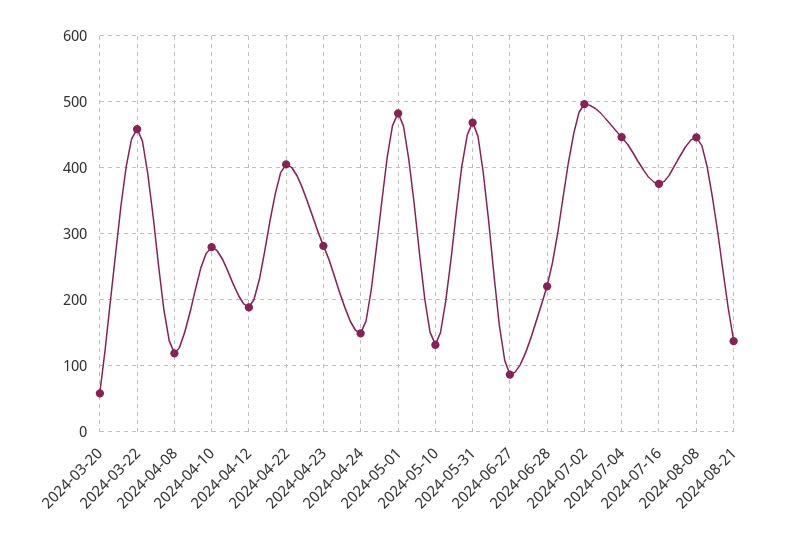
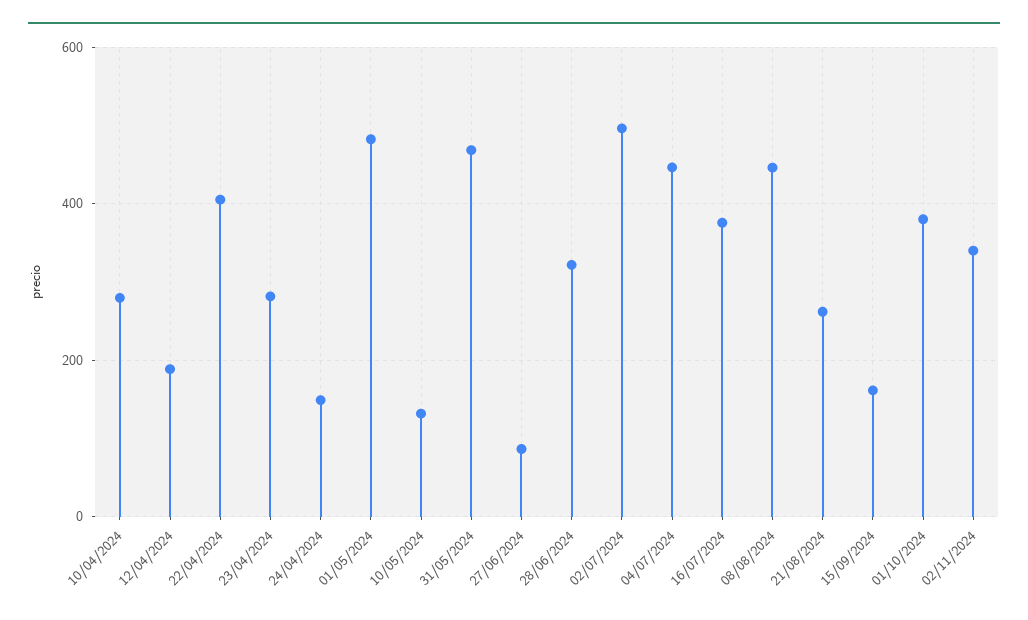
2024-03-20: 60 -> none
2024-03-22: 460 -> none
2024-04-08: 120 -> none
2024-06-28: 220 -> 320
2024-08-21: 140 -> 260
15/09/2024: none -> 160
01/10/2024: none -> 380
02/11/2024: none -> 340

